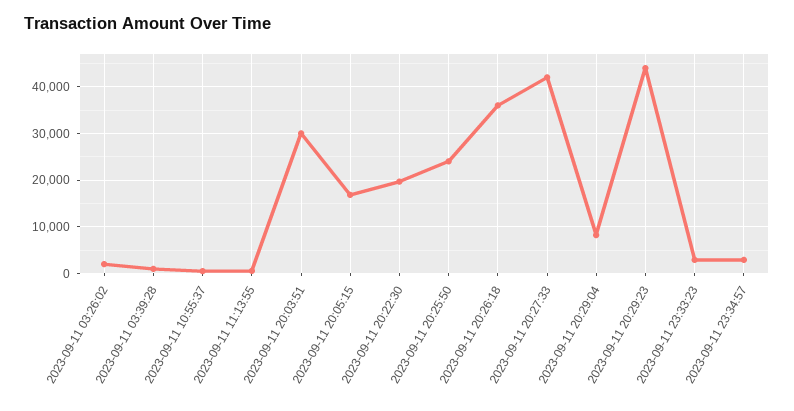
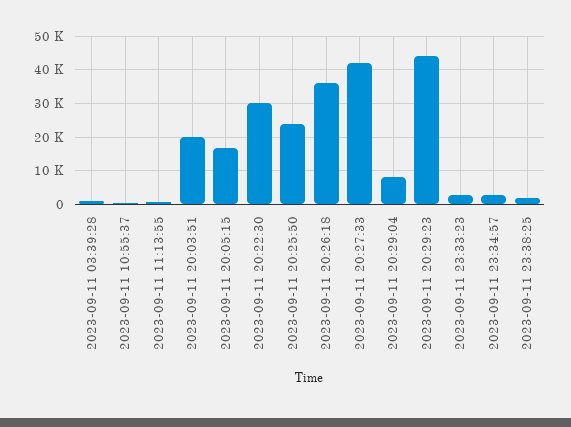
2023-09-11 03:26:02: 2000 -> none
2023-09-11 20:03:51: 30000 -> 20000
2023-09-11 20:22:30: 20000 -> 30000
2023-09-11 23:38:25: none -> 2000

